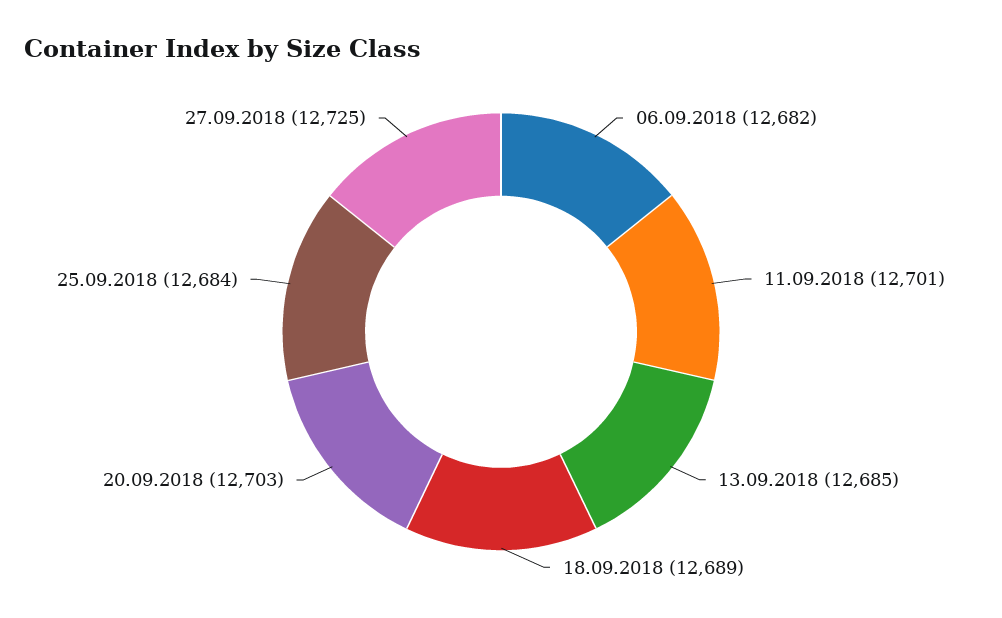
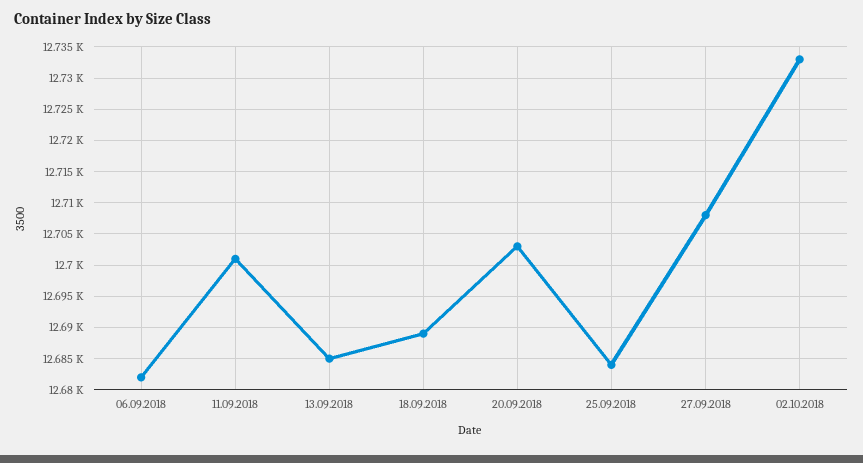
27.09.2018: 12725 -> 12708
02.10.2018: none -> 12733

